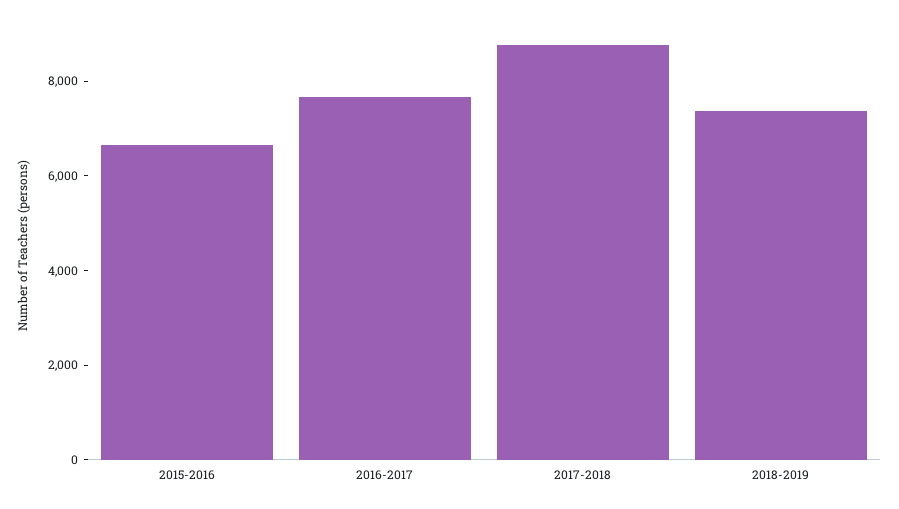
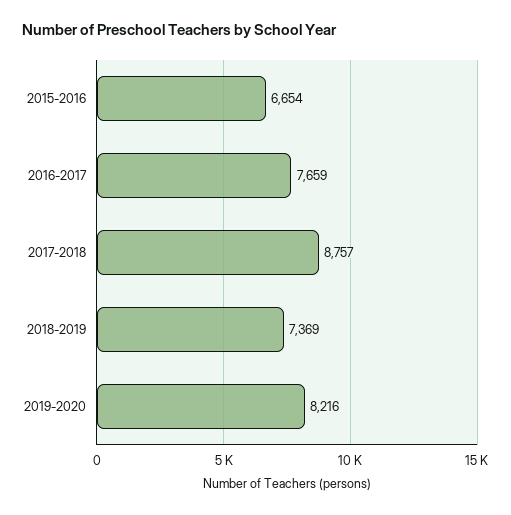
2019-2020: none -> 8216

